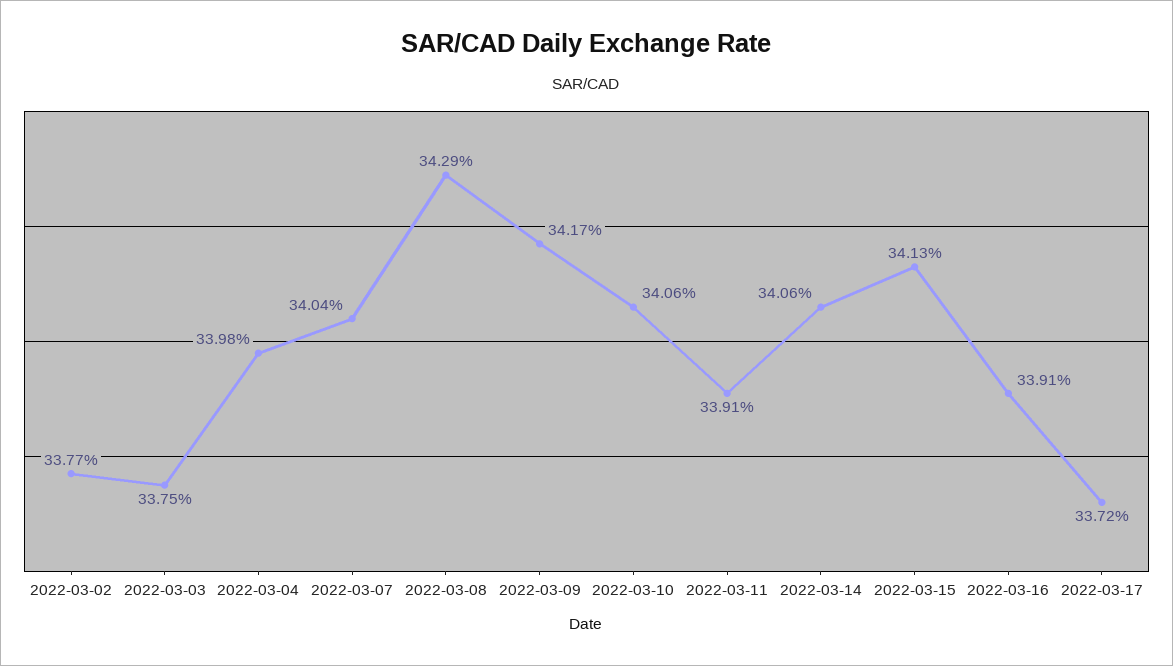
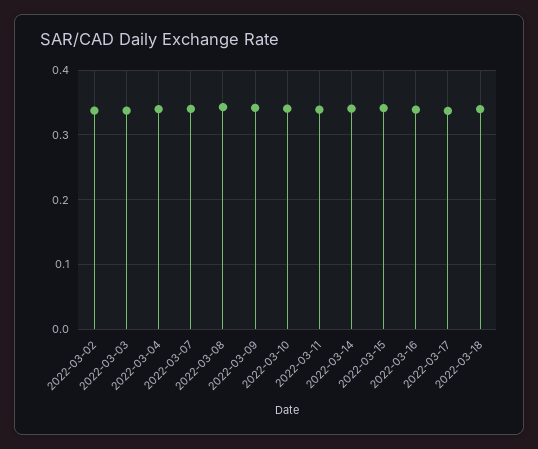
2022-03-18: none -> 0.34

